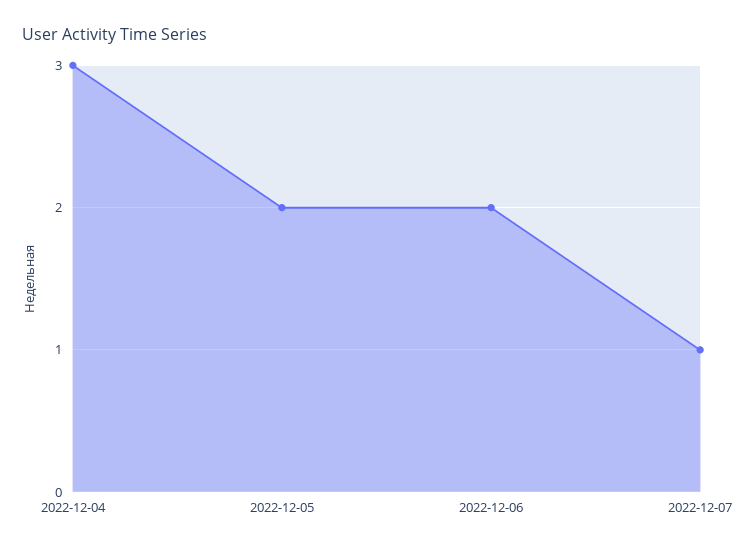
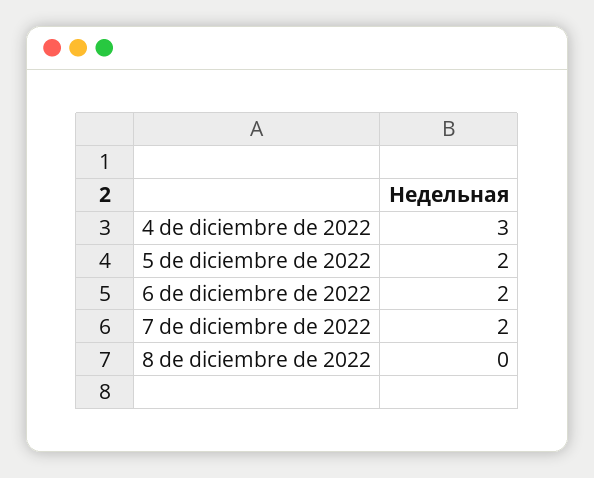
2022-12-07: 1 -> 2
8 de diciembre de 2022: none -> 0

